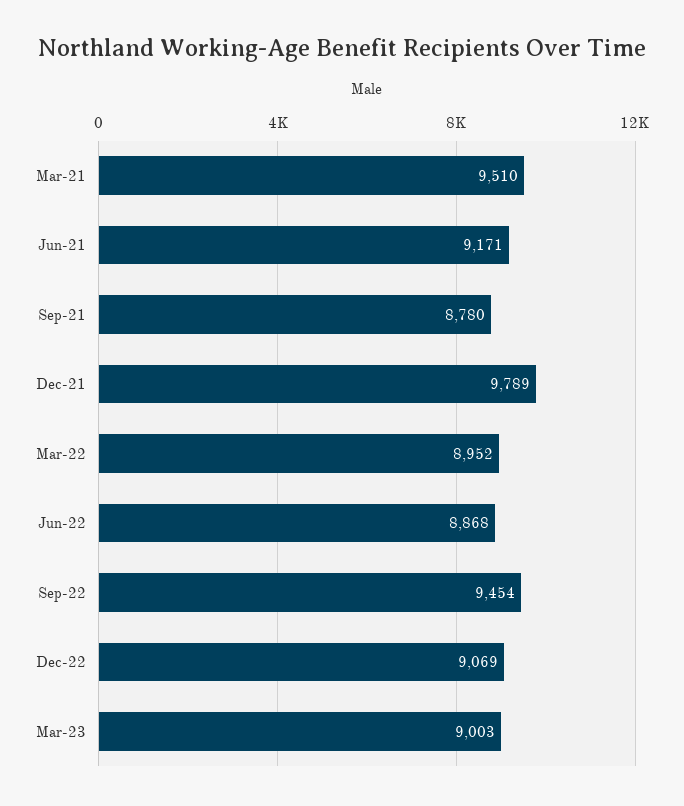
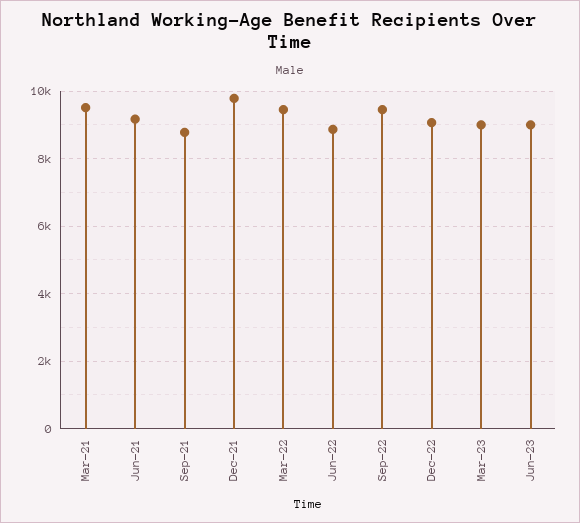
Mar-22: 8952 -> 9400
Jun-23: none -> 9000

